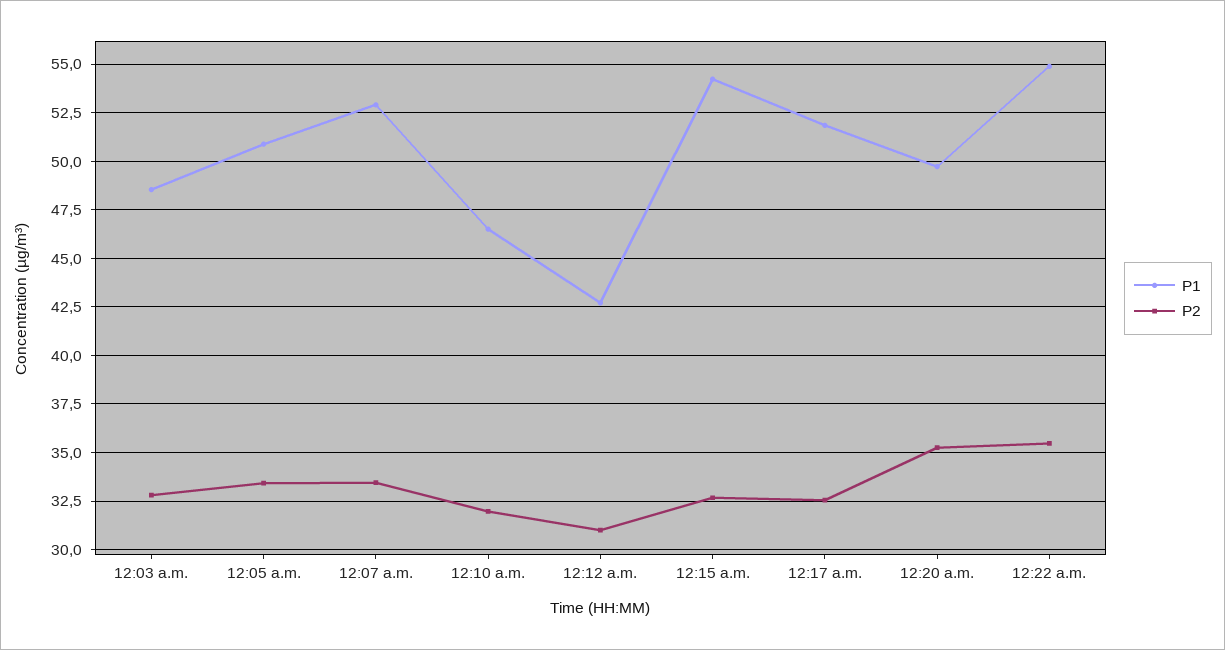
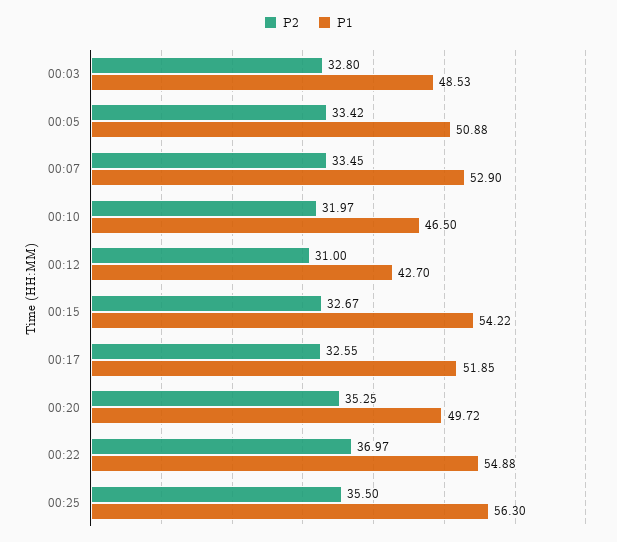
P2, 12:22 a.m.: 35.5 -> 36.97
P2, 00:25: none -> 35.5
P1, 00:25: none -> 56.3

